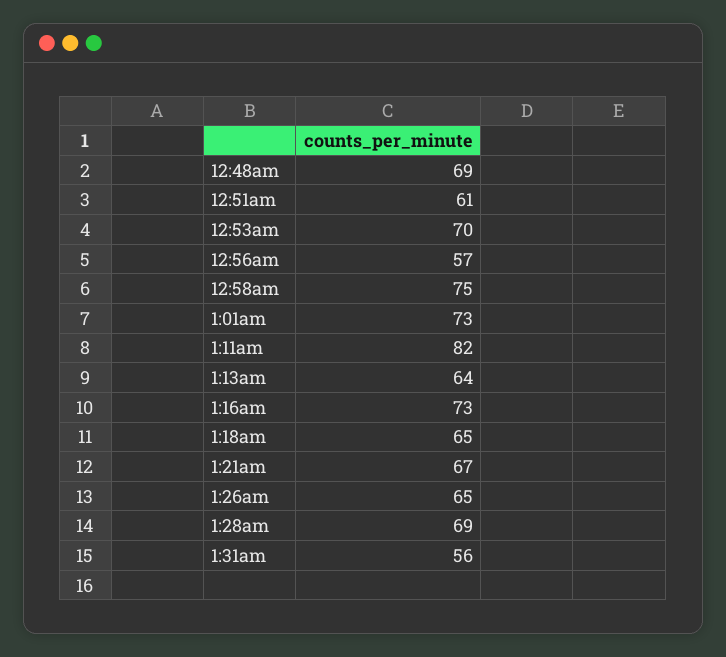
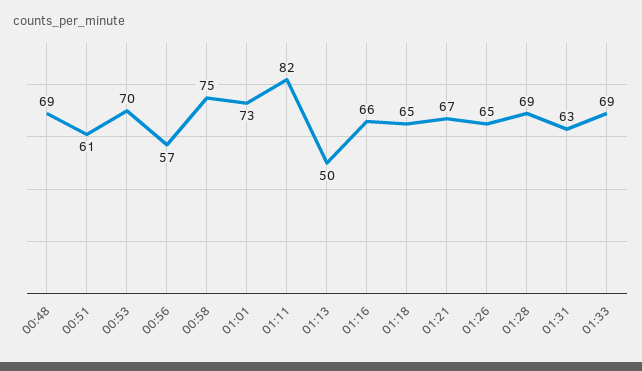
1:13am: 64 -> 50
1:16am: 73 -> 66
1:31am: 56 -> 63
01:33: none -> 69

